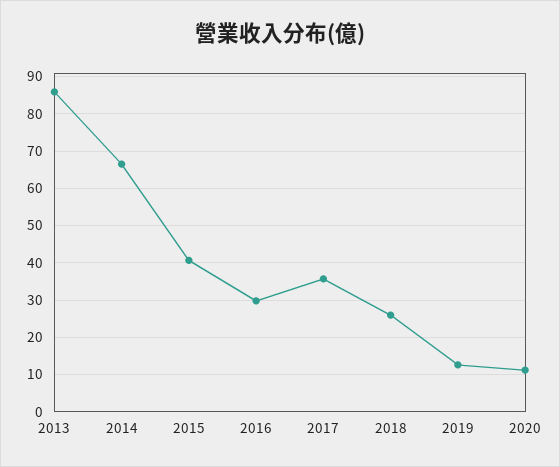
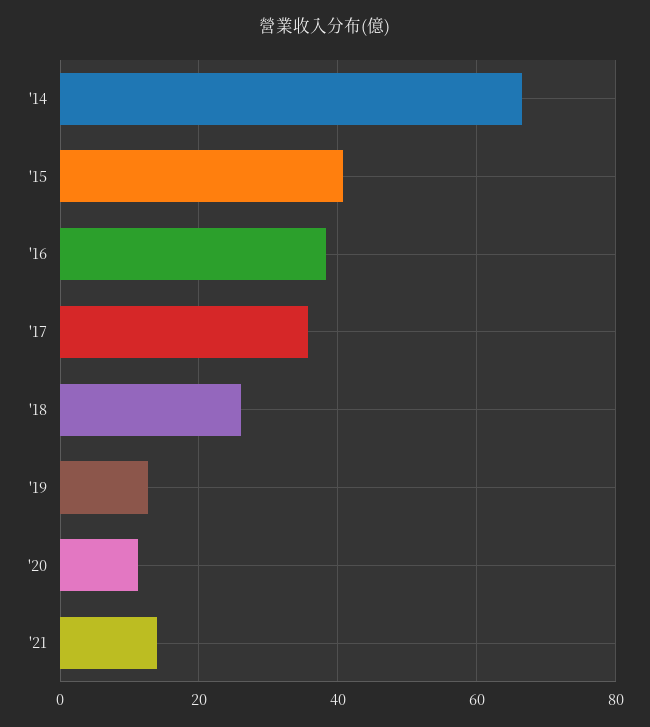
2013: 86 -> none
2016: 30 -> 38
'21: none -> 14

